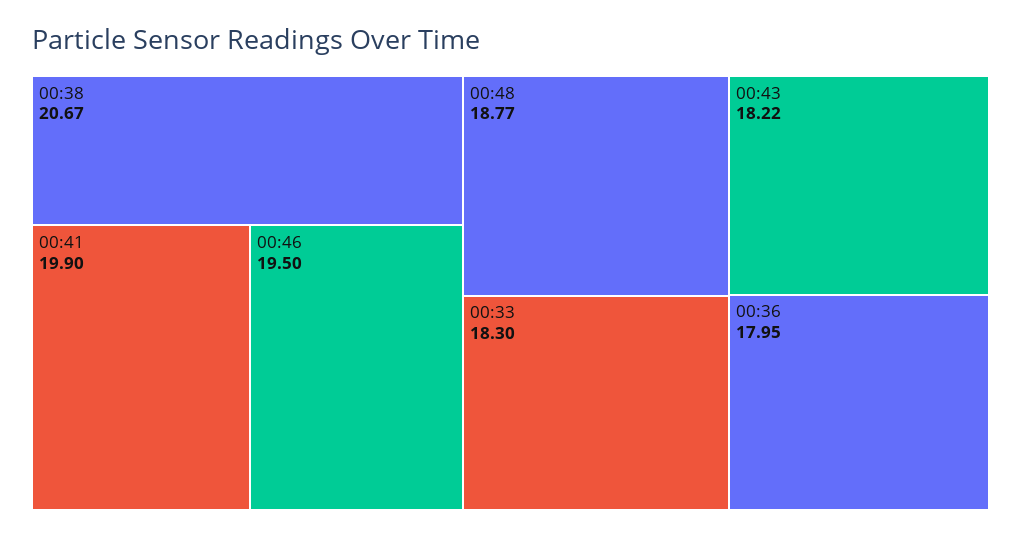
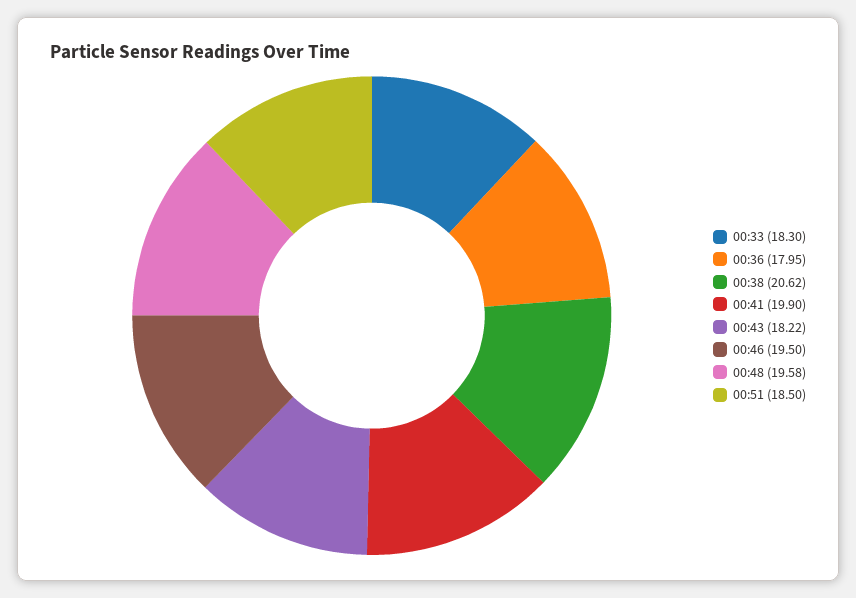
00:38: 20.67 -> 20.62
00:48: 18.77 -> 19.58
00:51: none -> 18.5

